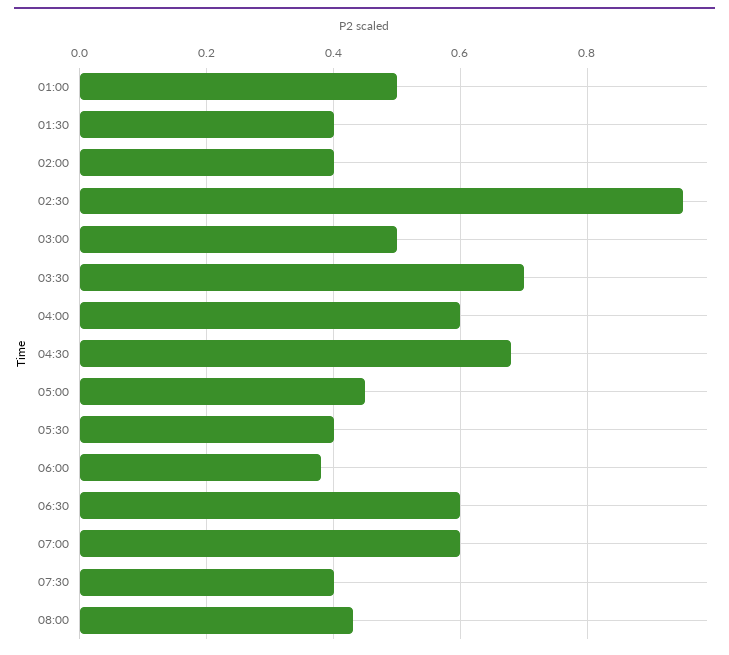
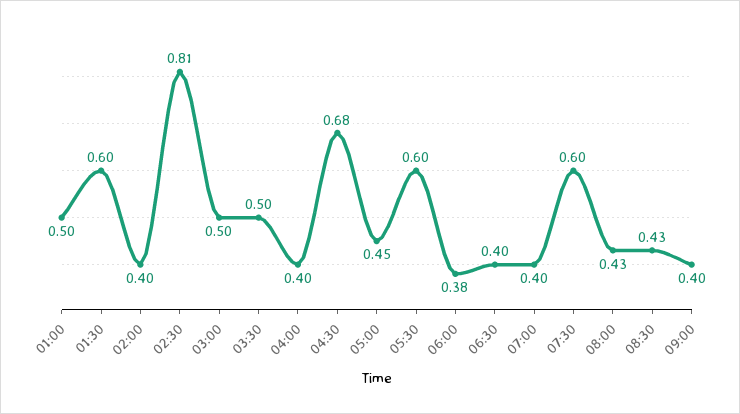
01:30: 0.4 -> 0.6
02:30: 0.95 -> 0.81
03:30: 0.7 -> 0.5
04:00: 0.6 -> 0.4
05:30: 0.4 -> 0.6
06:30: 0.6 -> 0.4
07:00: 0.6 -> 0.4
07:30: 0.4 -> 0.6
08:30: none -> 0.43
09:00: none -> 0.4

